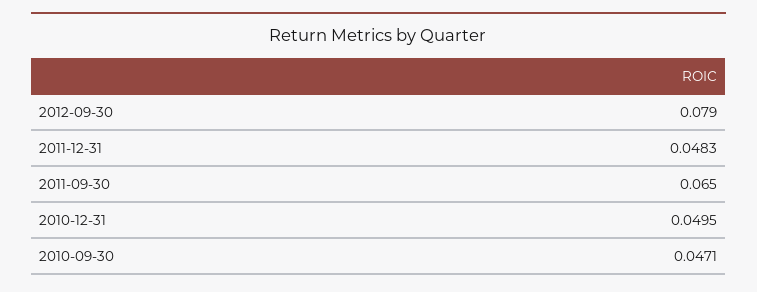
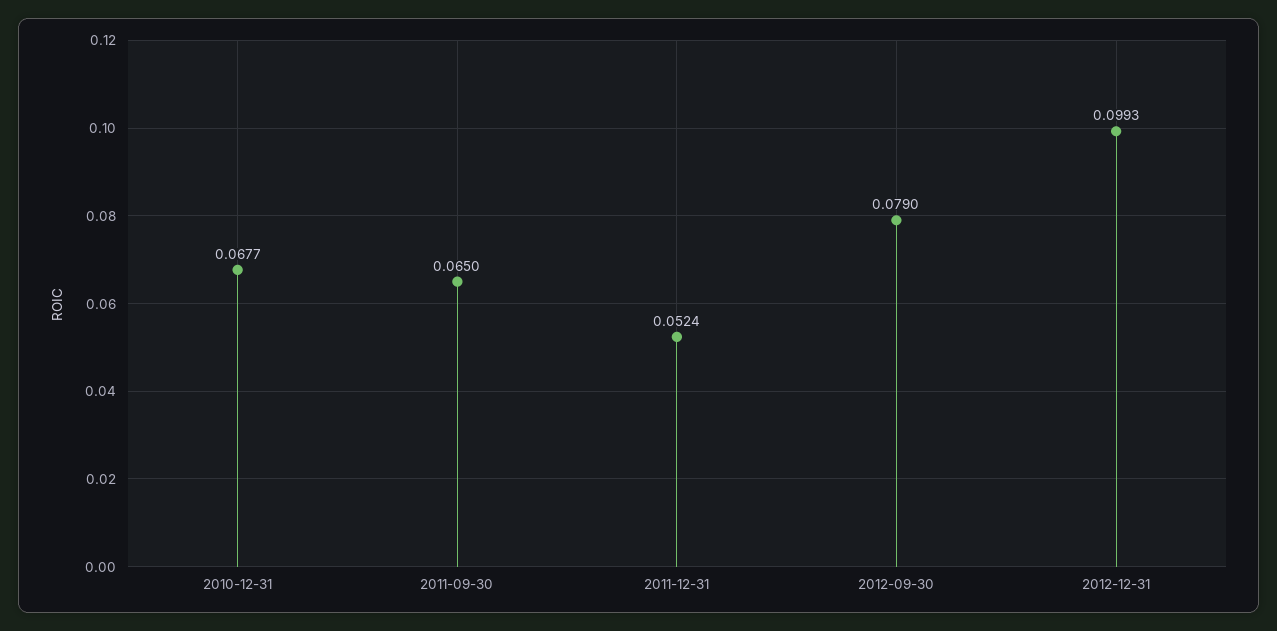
2011-12-31: 0.0483 -> 0.0524
2010-12-31: 0.0495 -> 0.0677
2010-09-30: 0.0471 -> none
2012-12-31: none -> 0.0993

